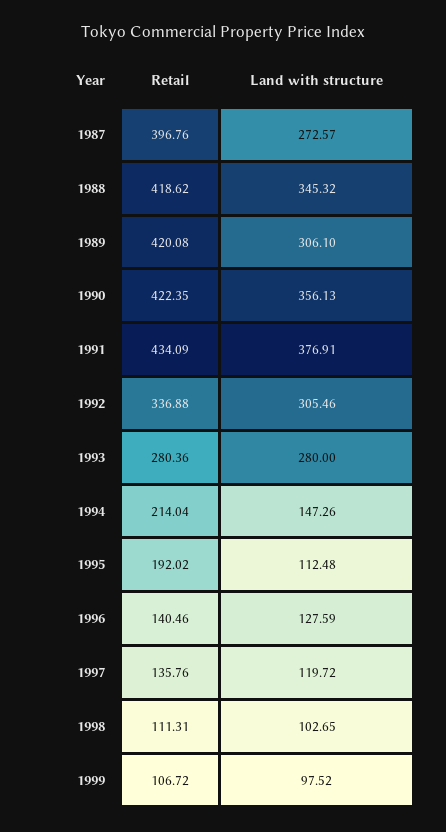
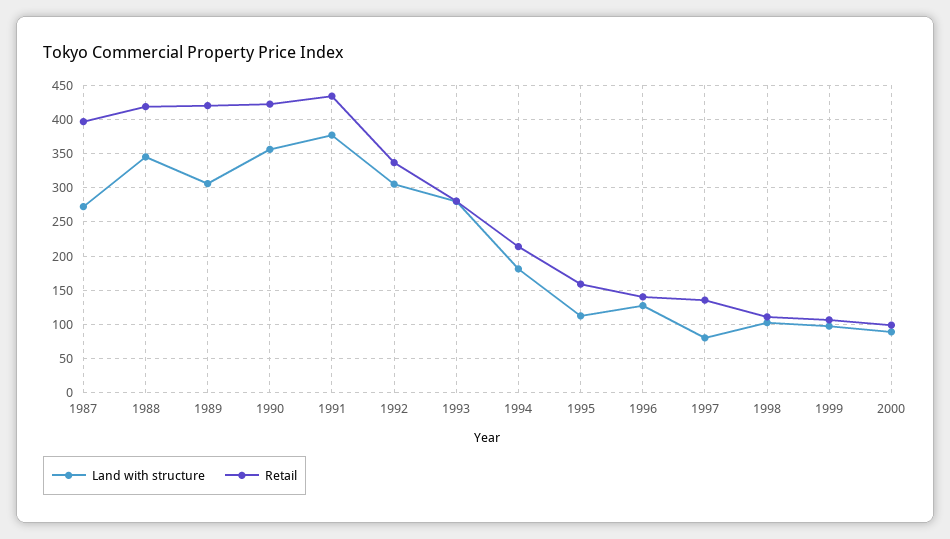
Land with structure, 1994: 147.26 -> 180
Retail, 1995: 192.02 -> 160
Land with structure, 1997: 119.72 -> 80
Land with structure, 2000: none -> 90
Retail, 2000: none -> 100

